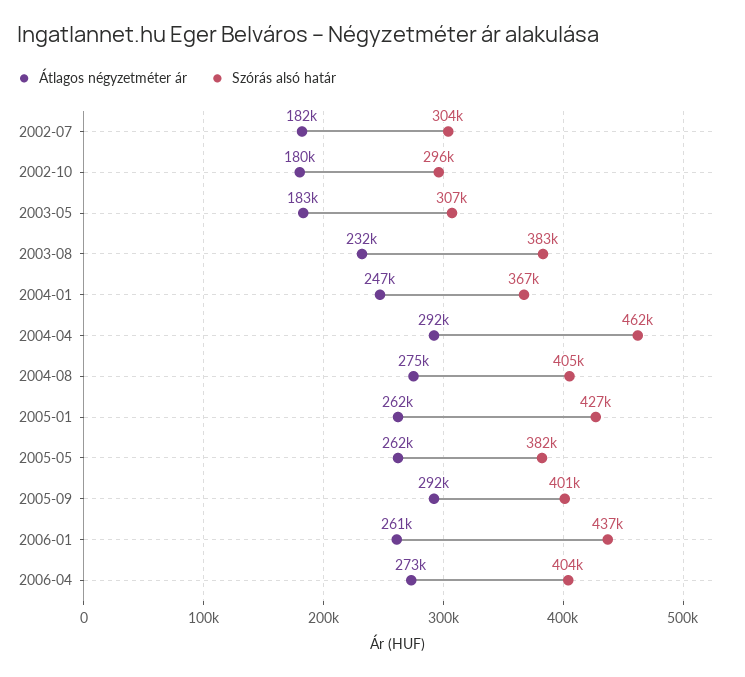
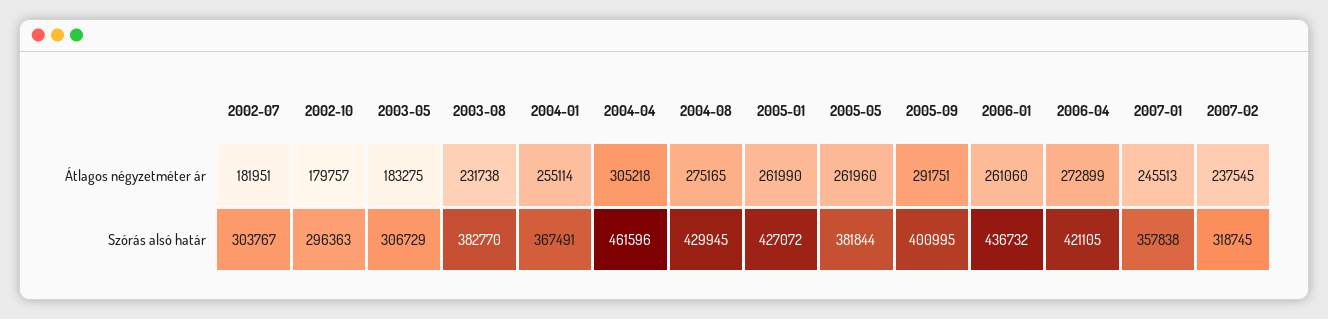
Átlagos négyzetméter ár, 2004-01: 247000 -> 255114
Átlagos négyzetméter ár, 2004-04: 292000 -> 305218
Szórás alsó határ, 2004-08: 405000 -> 429945
Szórás alsó határ, 2006-04: 404000 -> 421105
Átlagos négyzetméter ár, 2007-01: none -> 245513
Átlagos négyzetméter ár, 2007-02: none -> 237545
Szórás alsó határ, 2007-01: none -> 357838
Szórás alsó határ, 2007-02: none -> 318745

